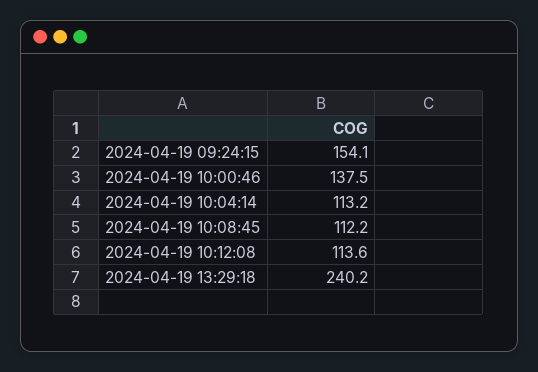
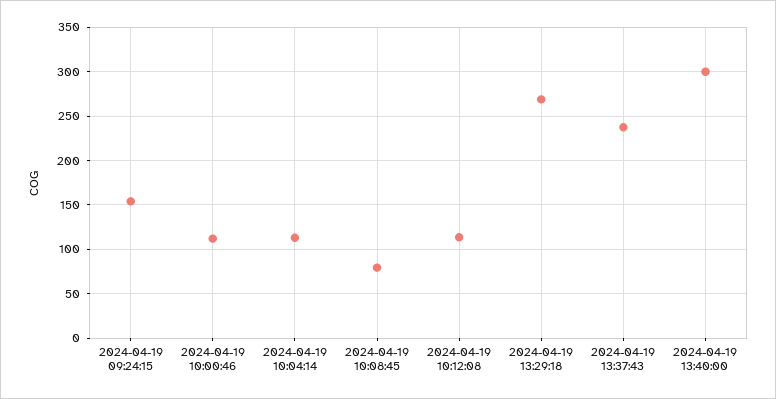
2024-04-19 10:00:46: 137.5 -> 110
2024-04-19 10:08:45: 112.2 -> 80
2024-04-19 13:29:18: 240.2 -> 270
2024-04-19 13:37:43: none -> 240
2024-04-19 13:40:00: none -> 300

